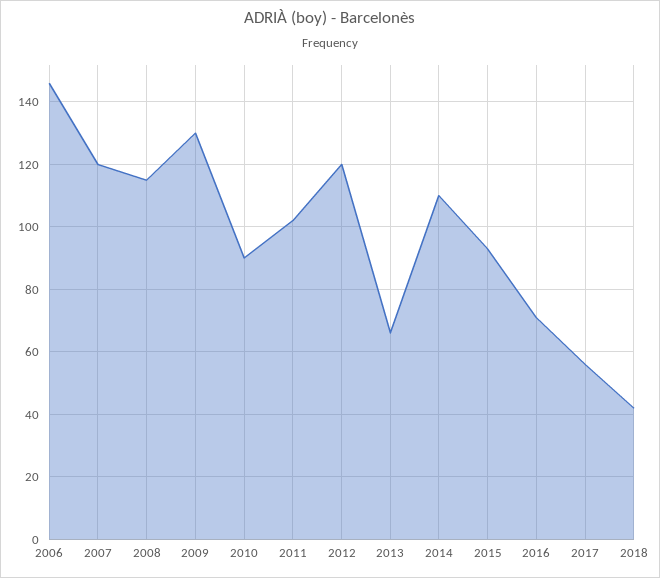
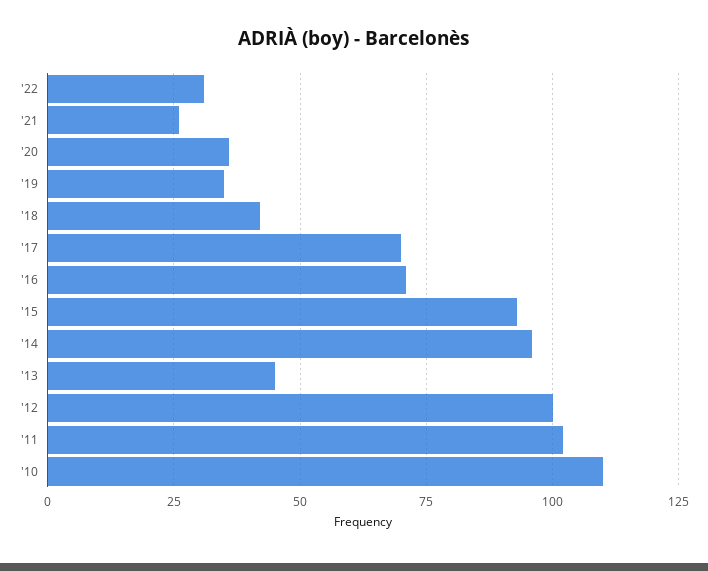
2006: 145 -> none
2007: 120 -> none
2008: 115 -> none
2009: 130 -> none
2010: 90 -> 110
2012: 120 -> 100
2013: 65 -> 45
2014: 110 -> 95
2017: 55 -> 70
'22: none -> 30
'21: none -> 25
'20: none -> 35
'19: none -> 35

